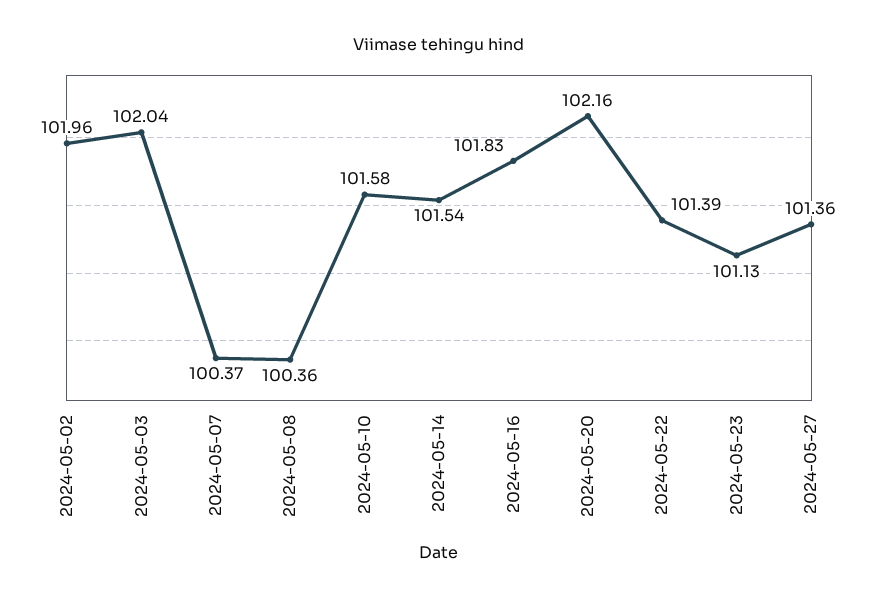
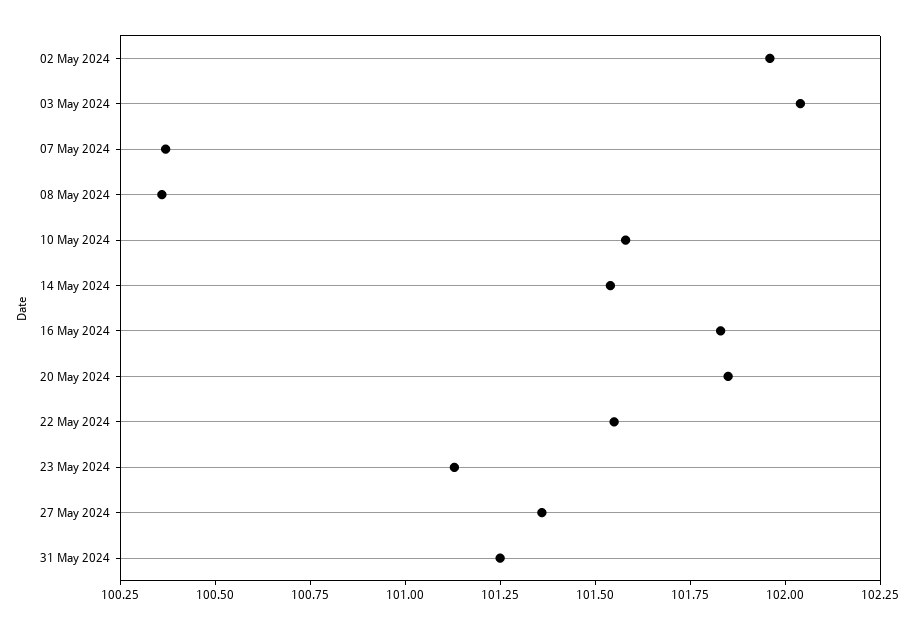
2024-05-20: 102.16 -> 101.85
2024-05-22: 101.39 -> 101.55
31 May 2024: none -> 101.25

